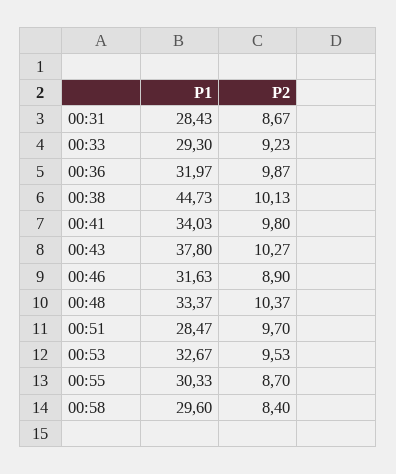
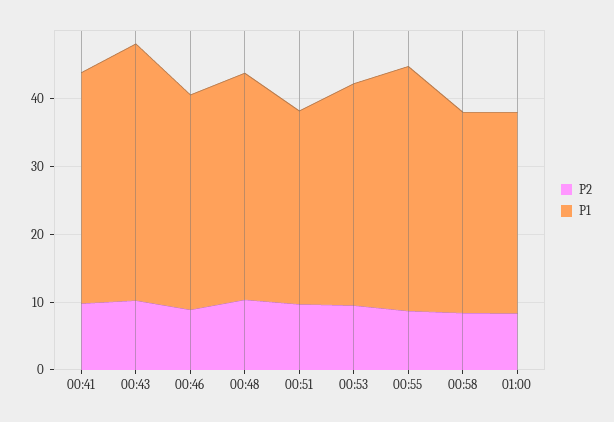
P1, 00:31: 28.43 -> none
P2, 00:31: 8.67 -> none
P1, 00:33: 29.3 -> none
P2, 00:33: 9.23 -> none
P1, 00:36: 31.97 -> none
P2, 00:36: 9.87 -> none
P1, 00:38: 44.73 -> none
P2, 00:38: 10.13 -> none
P1, 00:55: 30.33 -> 36
P2, 01:00: none -> 8
P1, 01:00: none -> 30

